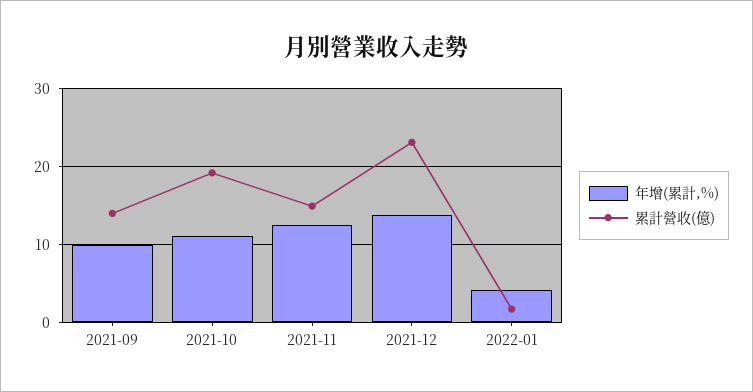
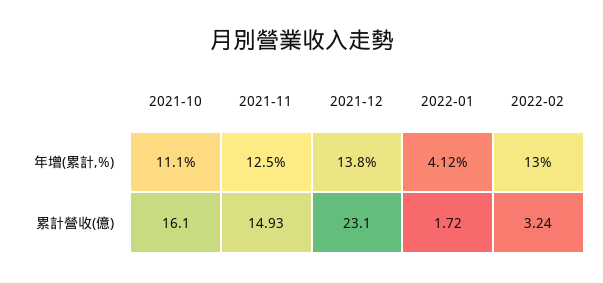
年增(累計,%), 2021-09: 10 -> none
累計營收(億), 2021-09: 14 -> none
累計營收(億), 2021-10: 19 -> 16.1
年增(累計,%), 2022-02: none -> 13
累計營收(億), 2022-02: none -> 3.24

